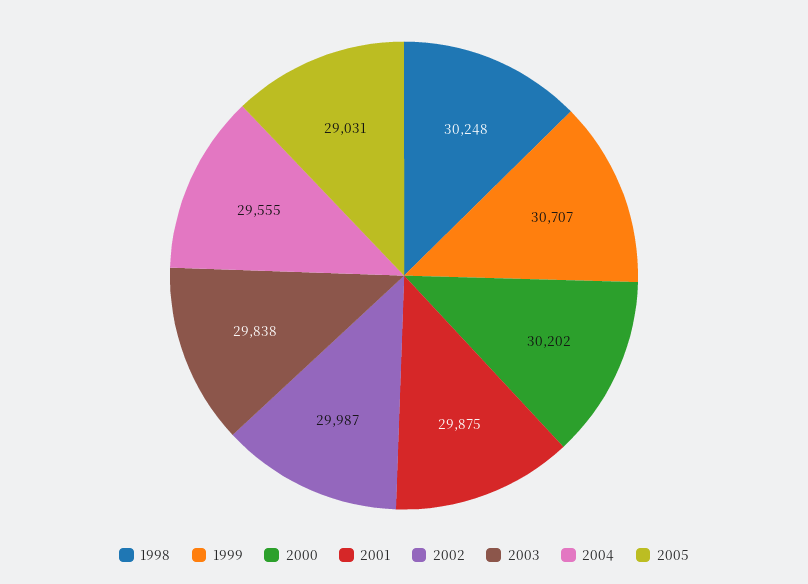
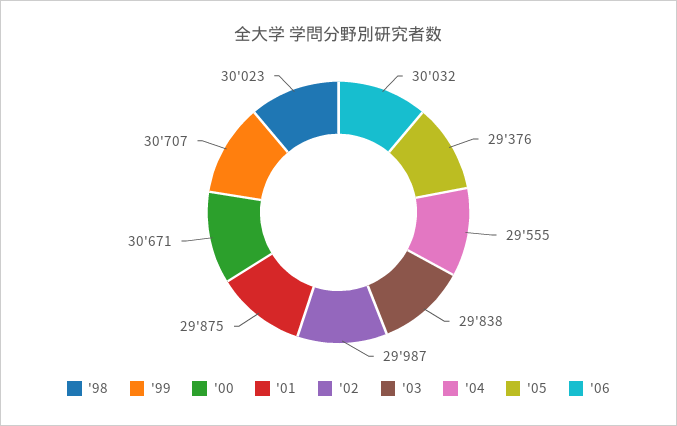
1998: 30248 -> 30023
2000: 30202 -> 30671
2005: 29031 -> 29376
'06: none -> 30032

